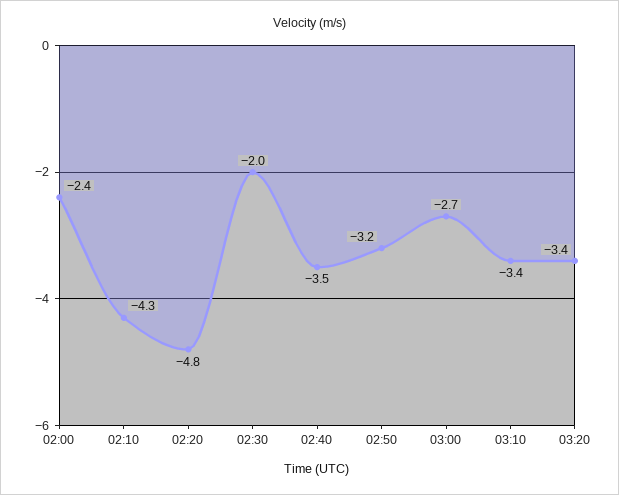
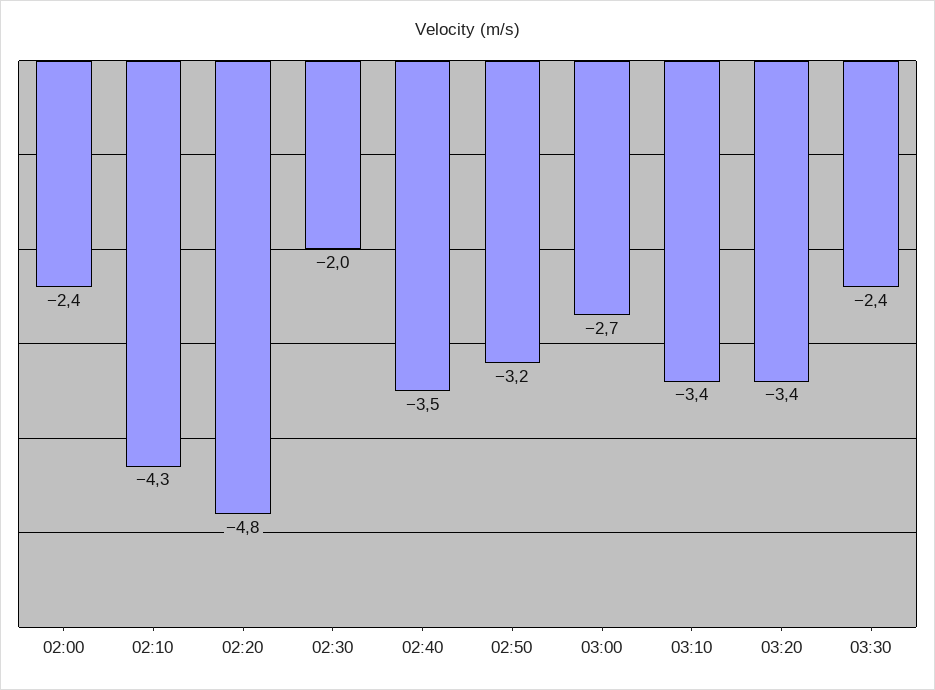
03:30: none -> -2.4

